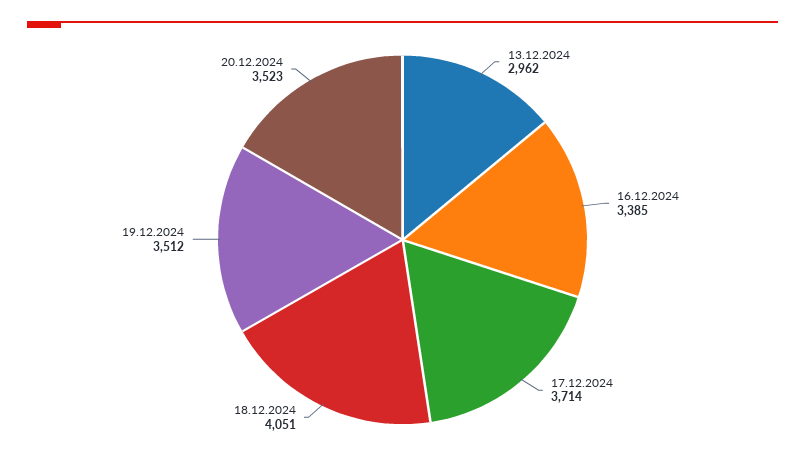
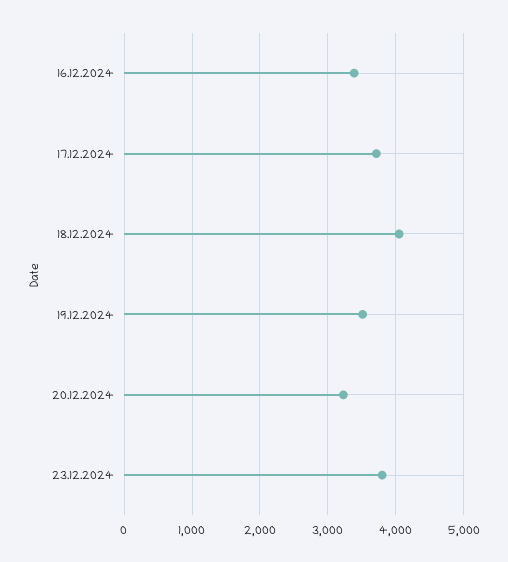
13.12.2024: 2962 -> none
20.12.2024: 3523 -> 3200
23.12.2024: none -> 3800

